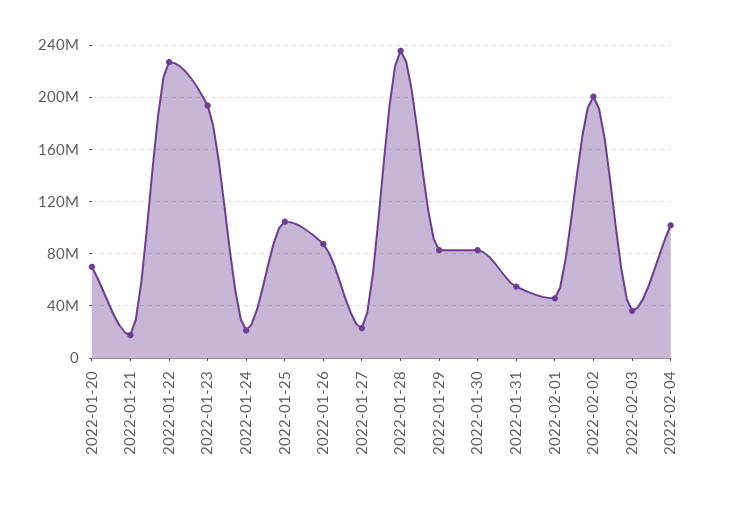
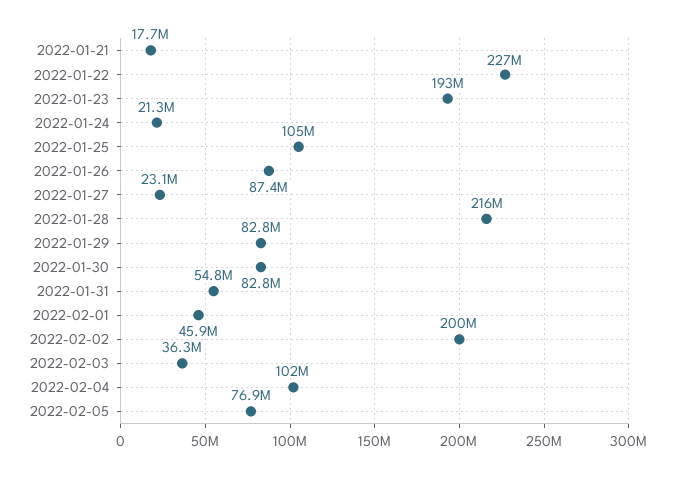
2022-01-20: 70000000 -> none
2022-01-28: 235000000 -> 216000000
2022-02-05: none -> 76900000

